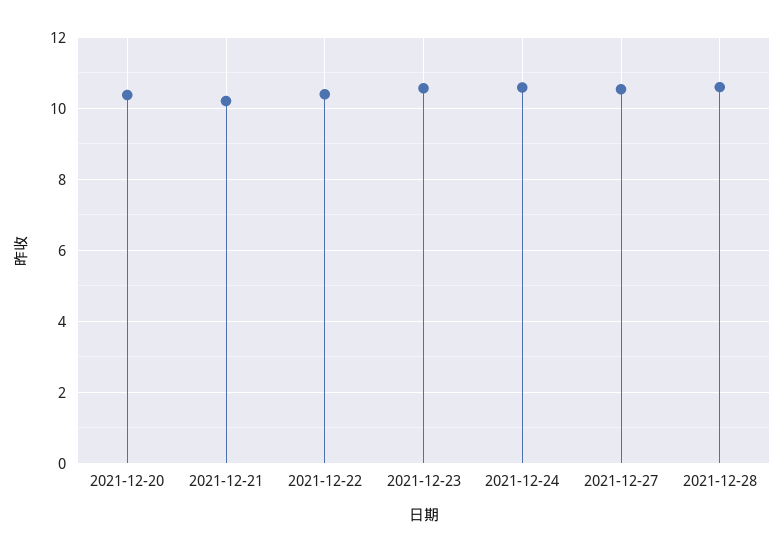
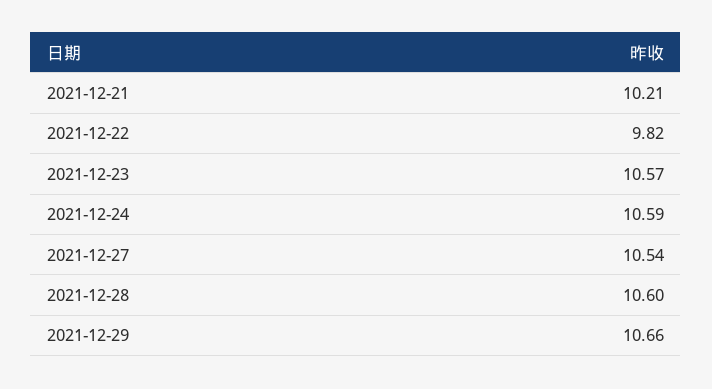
2021-12-20: 10.4 -> none
2021-12-22: 10.4 -> 9.82
2021-12-29: none -> 10.66

